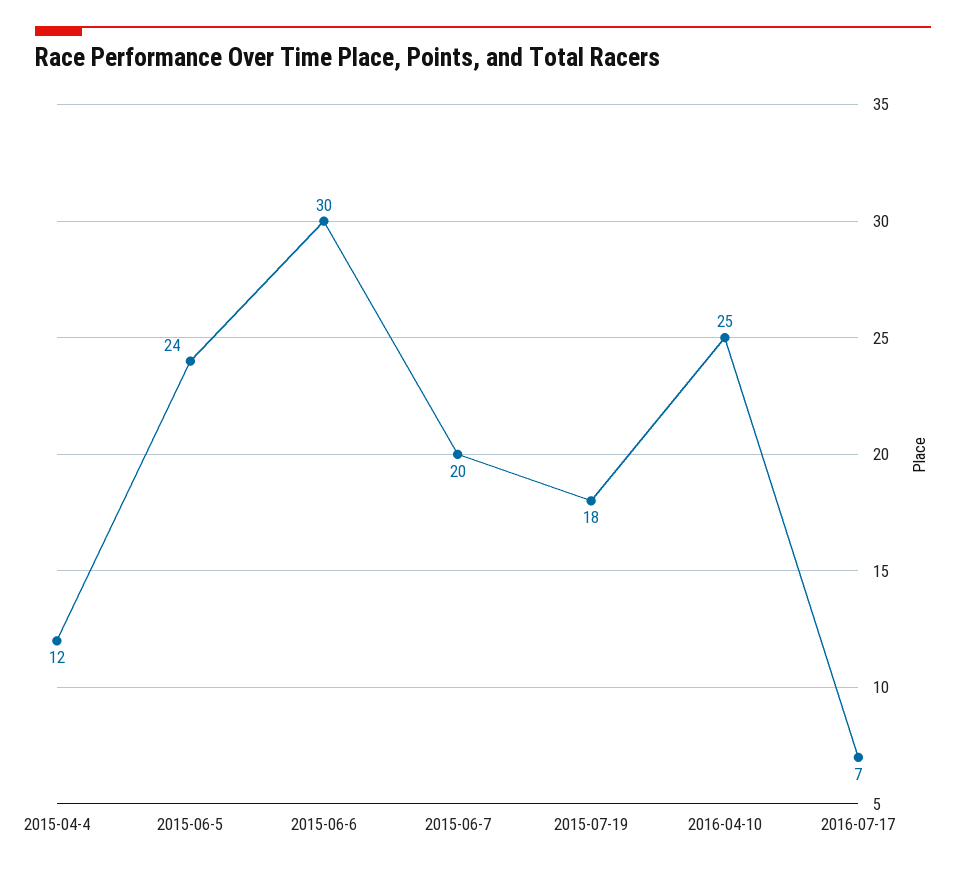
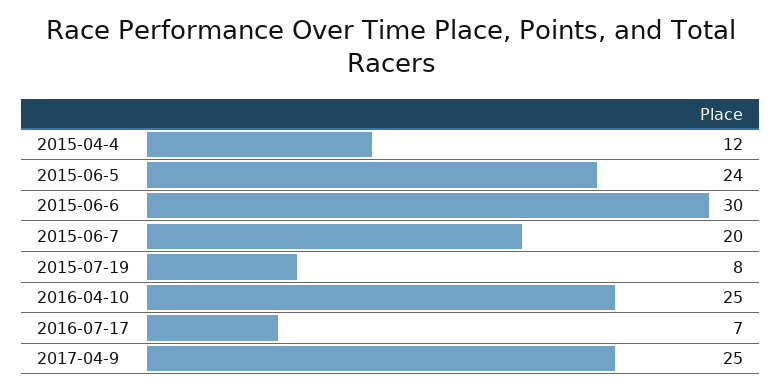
2015-07-19: 18 -> 8
2017-04-9: none -> 25

